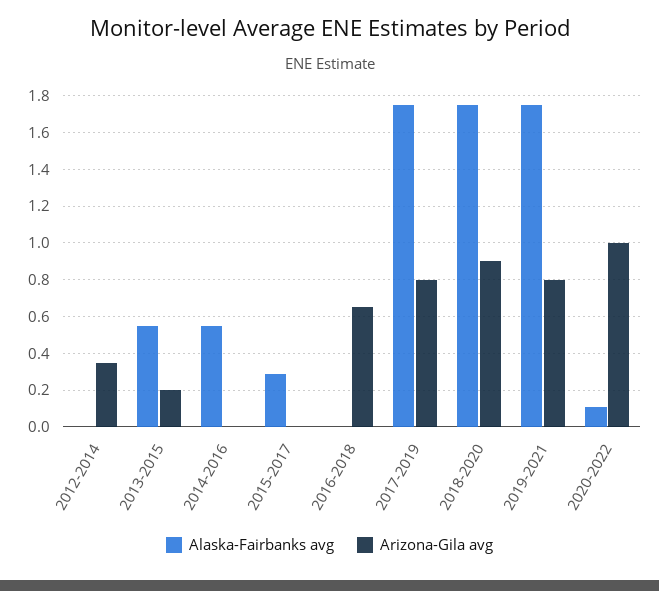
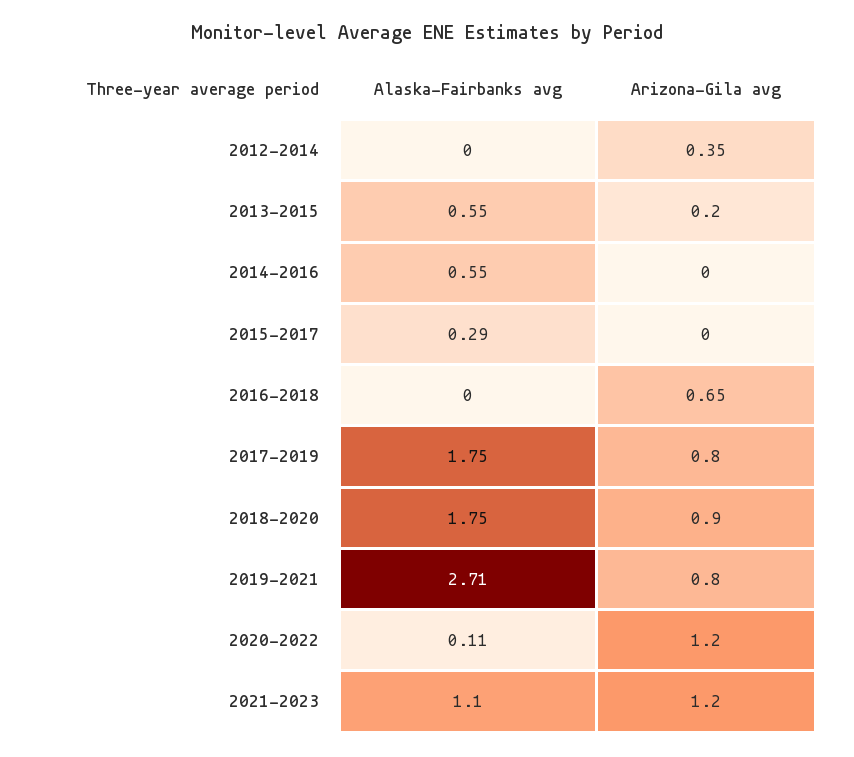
Alaska-Fairbanks avg, 2019-2021: 1.75 -> 2.71
Arizona-Gila avg, 2020-2022: 1 -> 1.2
Alaska-Fairbanks avg, 2021-2023: none -> 1.1
Arizona-Gila avg, 2021-2023: none -> 1.2

